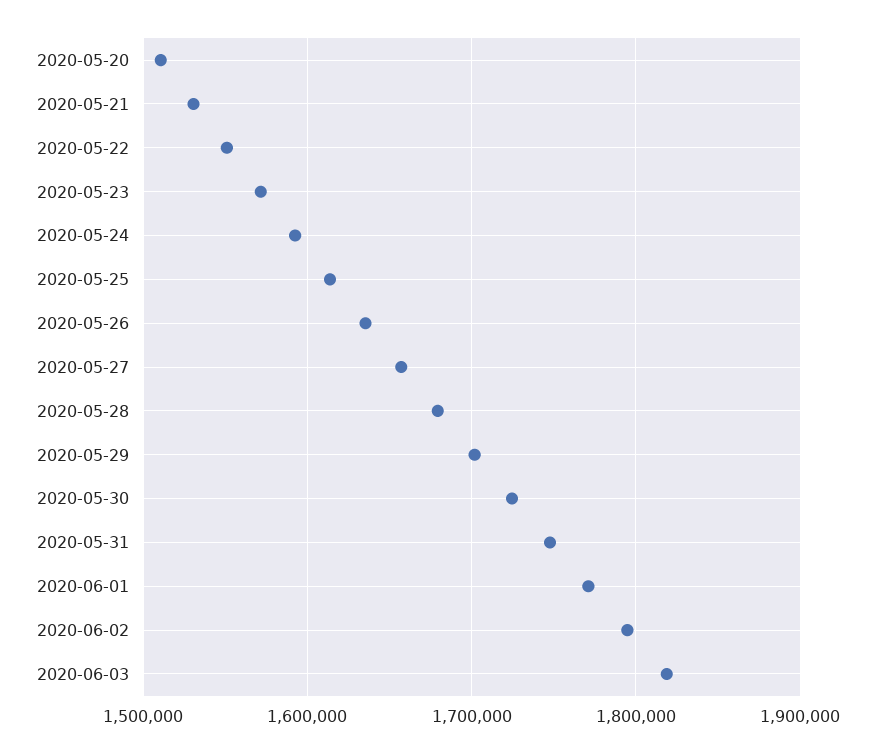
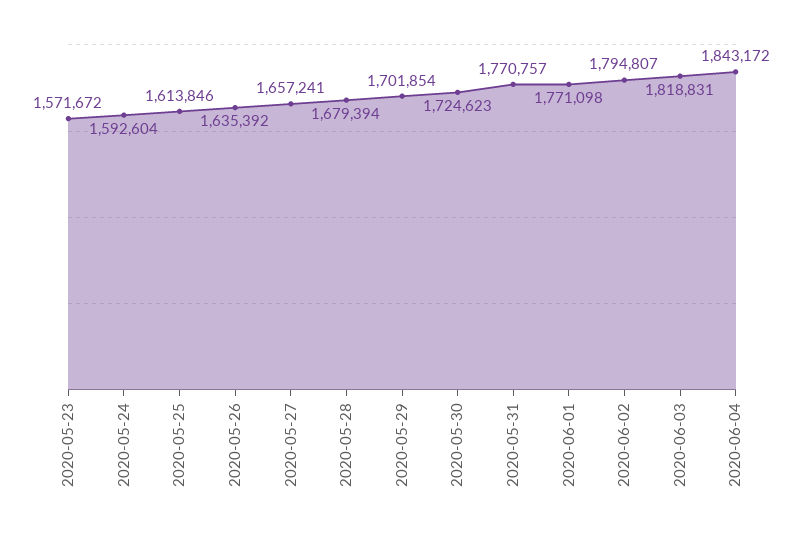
2020-05-20: 1510000 -> none
2020-05-21: 1530000 -> none
2020-05-22: 1550000 -> none
2020-05-31: 1750000 -> 1770757
2020-06-04: none -> 1843172

